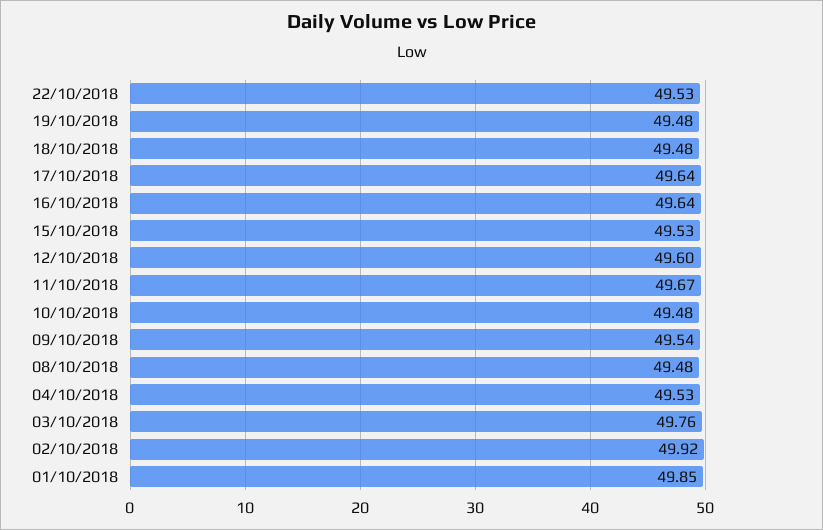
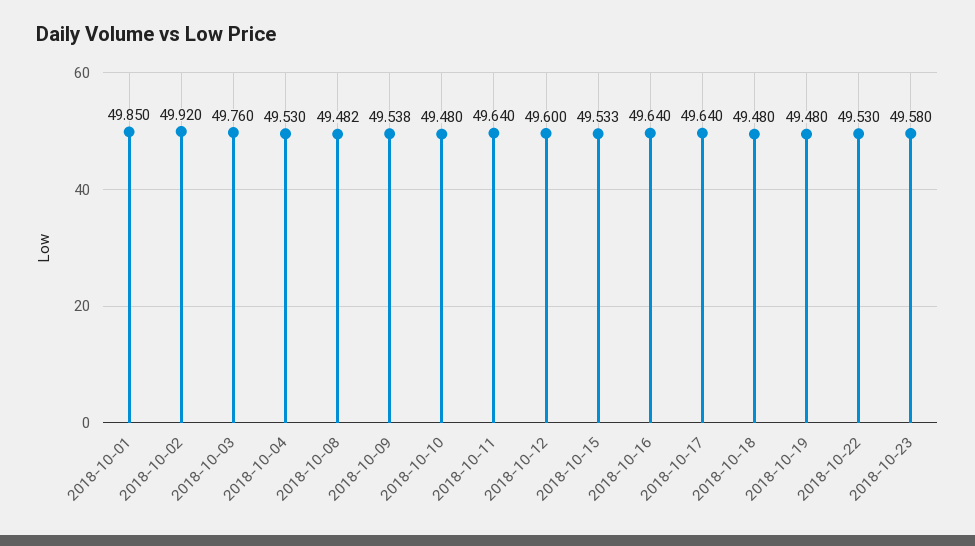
11/10/2018: 49.67 -> 49.64
2018-10-23: none -> 49.58

